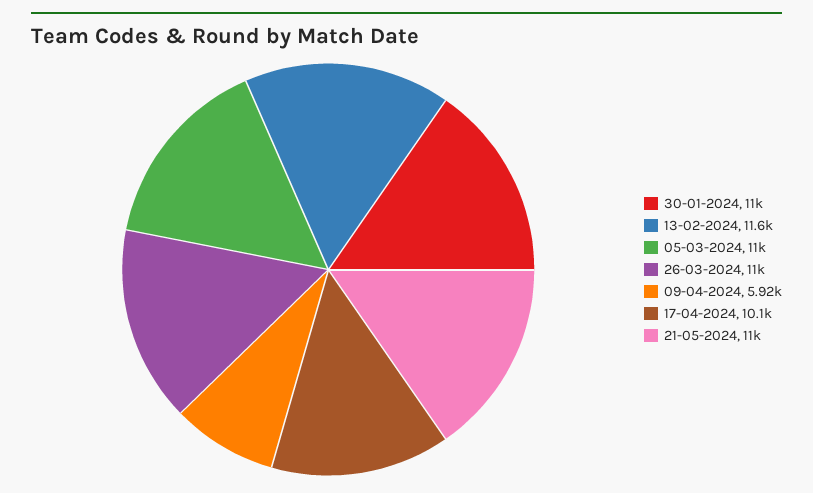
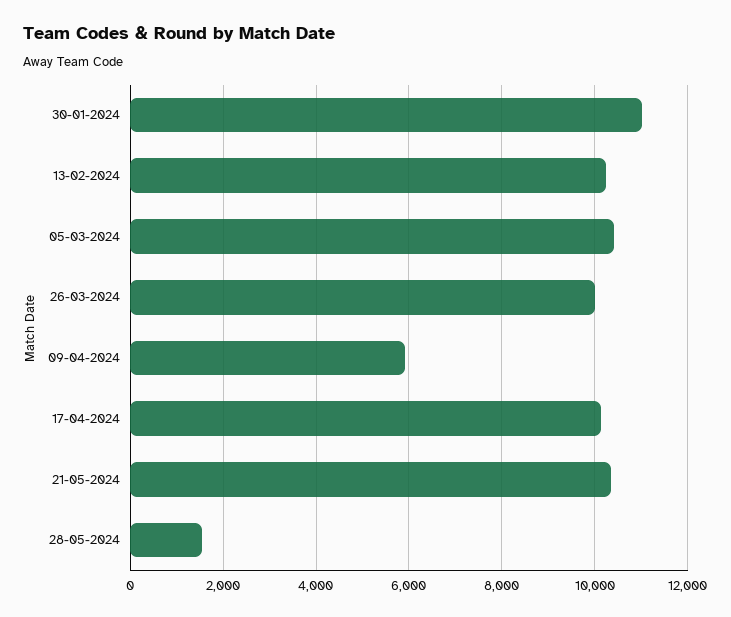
13-02-2024: 11600 -> 10200
05-03-2024: 11000 -> 10400
26-03-2024: 11000 -> 10000
21-05-2024: 11000 -> 10400
28-05-2024: none -> 1600

